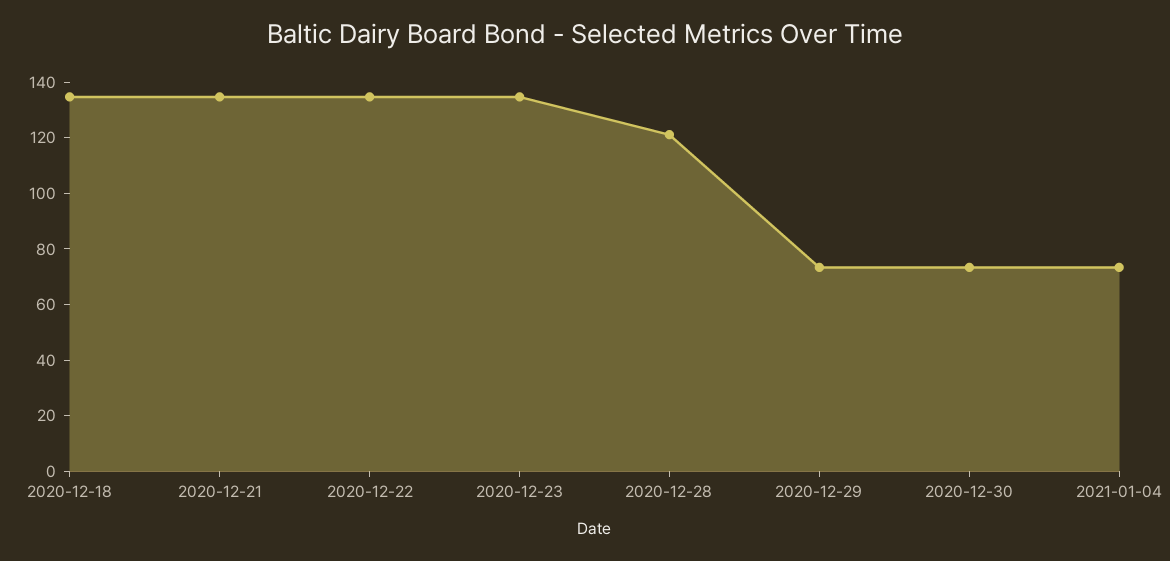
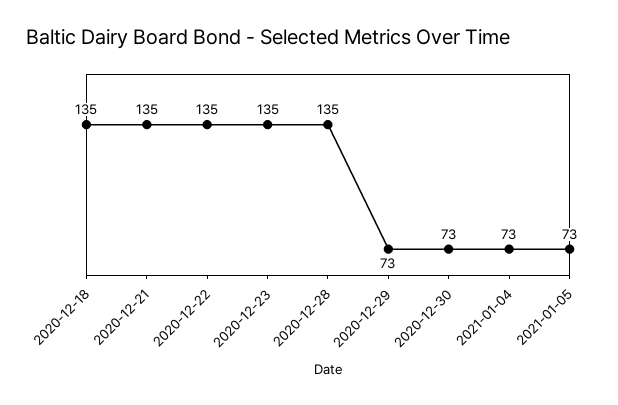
2020-12-28: 120 -> 135
2021-01-05: none -> 73

